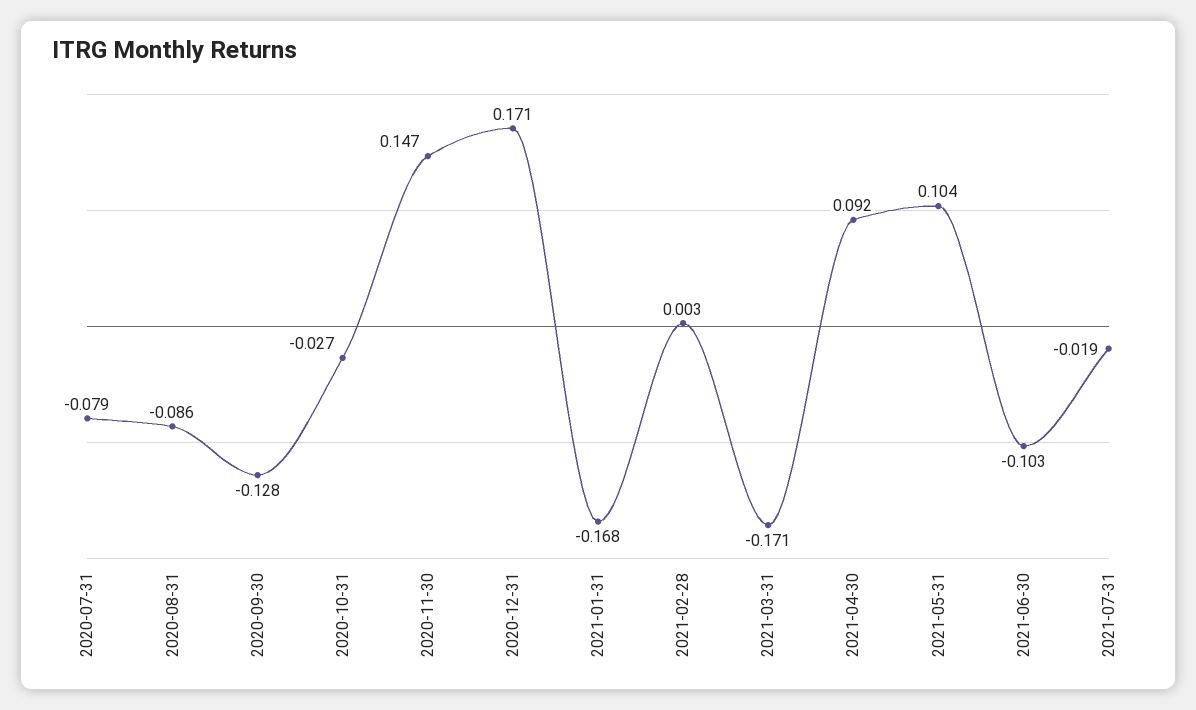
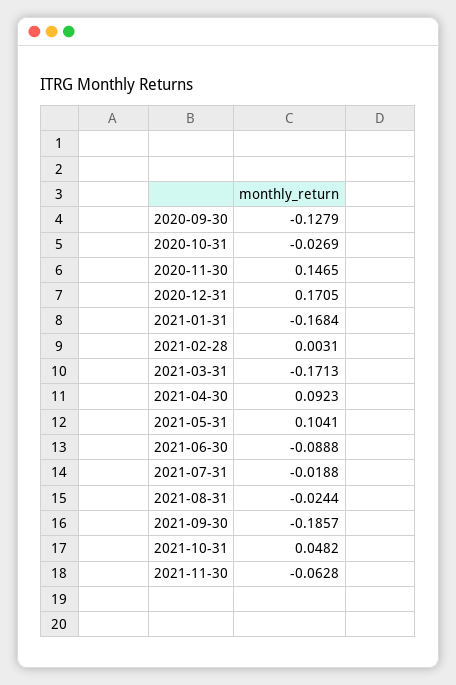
2020-07-31: -0.079 -> none
2020-08-31: -0.086 -> none
2021-06-30: -0.103 -> -0.0888
2021-08-31: none -> -0.0244
2021-09-30: none -> -0.1857
2021-10-31: none -> 0.0482
2021-11-30: none -> -0.0628

